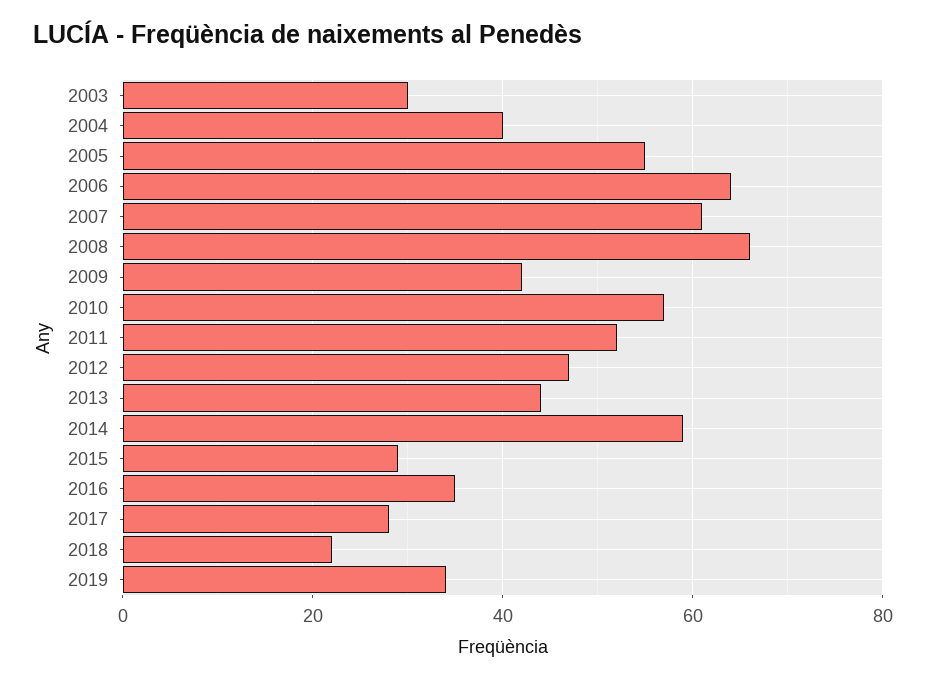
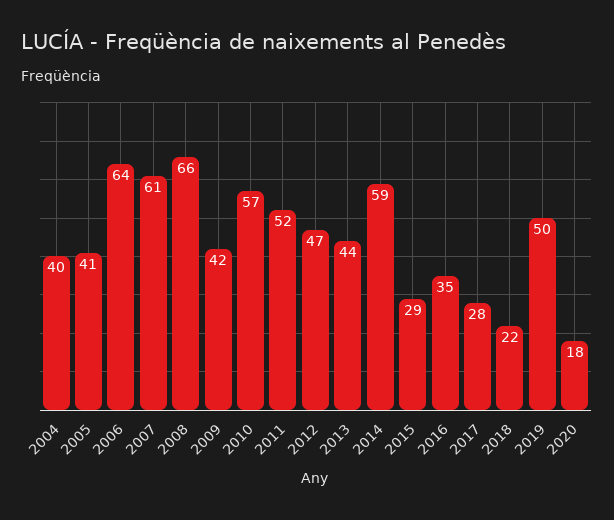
2003: 30 -> none
2005: 55 -> 41
2019: 35 -> 50
2020: none -> 18

